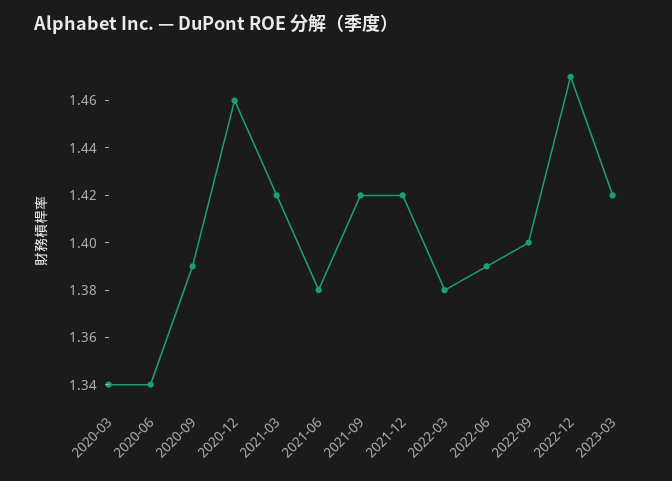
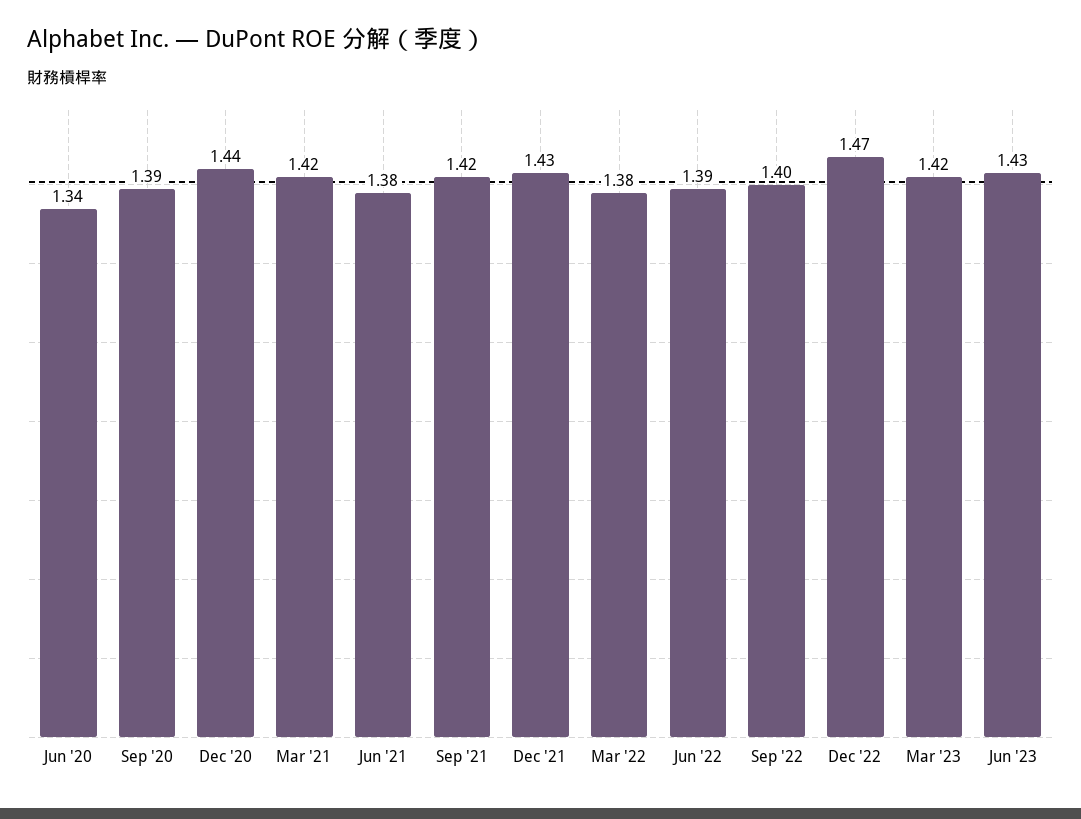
2020-03: 1.34 -> none
2020-12: 1.46 -> 1.44
2021-12: 1.42 -> 1.43
Jun '23: none -> 1.43

